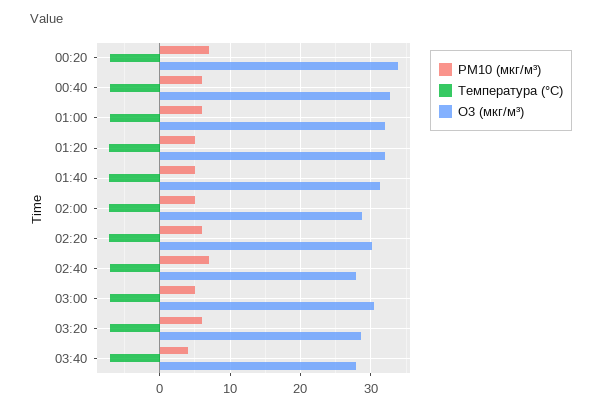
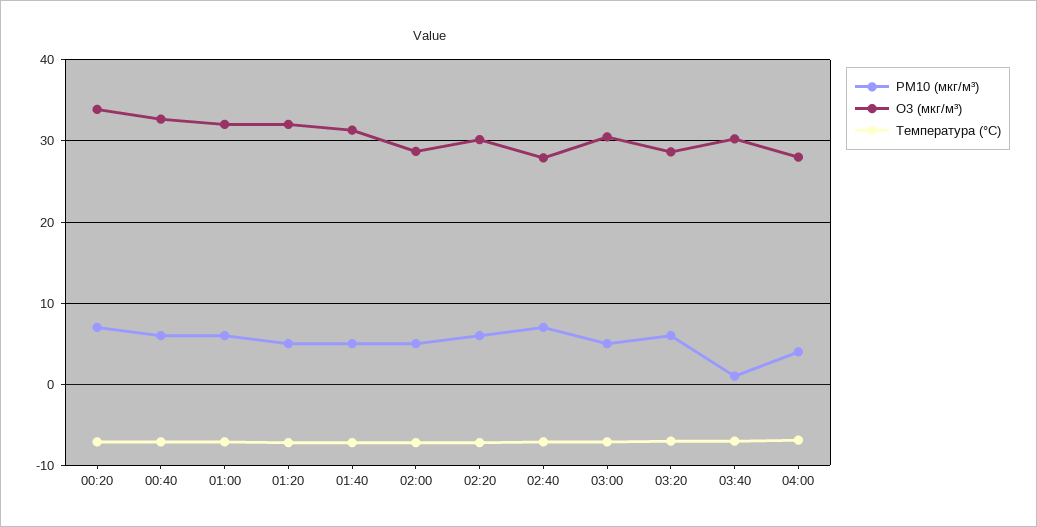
PM10 (мкг/м³), 03:40: 4 -> 1
O3 (мкг/м³), 03:40: 28 -> 30
PM10 (мкг/м³), 04:00: none -> 4
O3 (мкг/м³), 04:00: none -> 28
Температура (°C), 04:00: none -> -7

